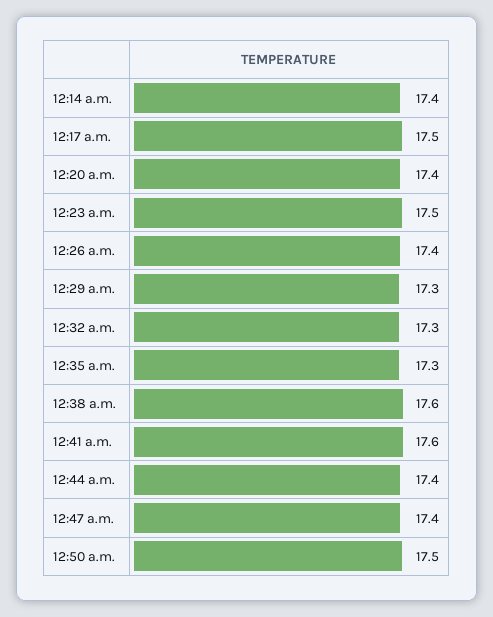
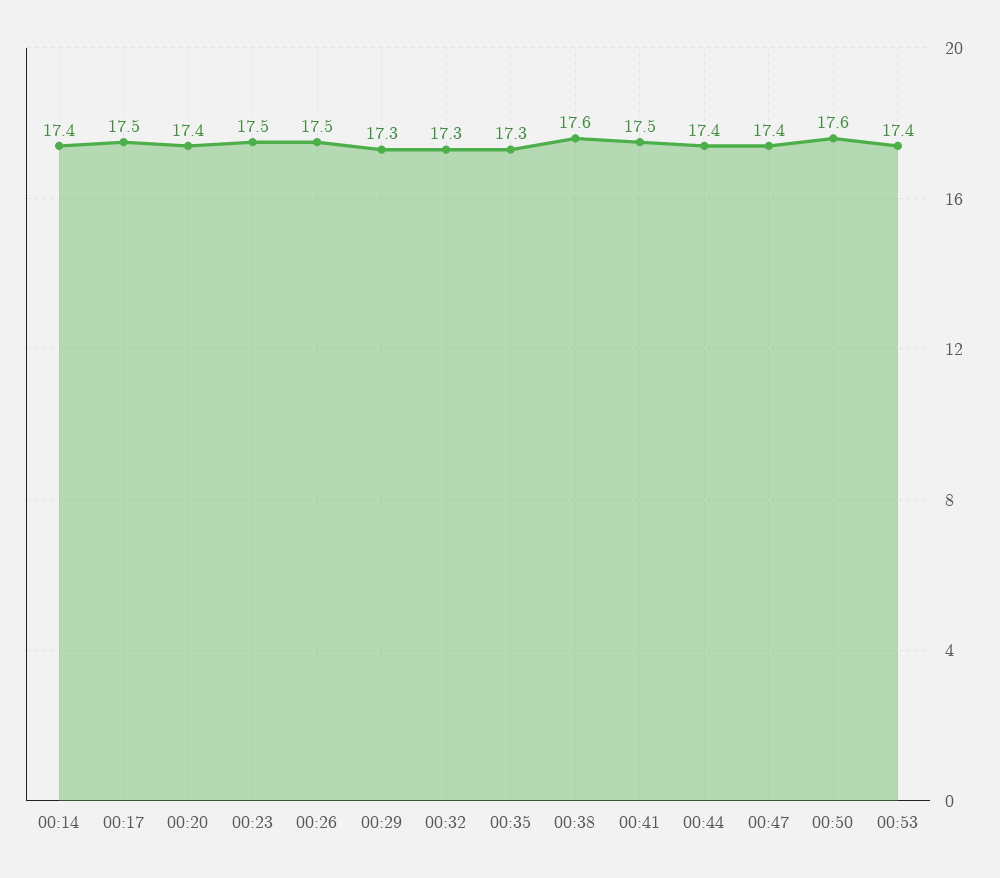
12:26 a.m.: 17.4 -> 17.5
12:41 a.m.: 17.6 -> 17.5
12:50 a.m.: 17.5 -> 17.6
00:53: none -> 17.4

